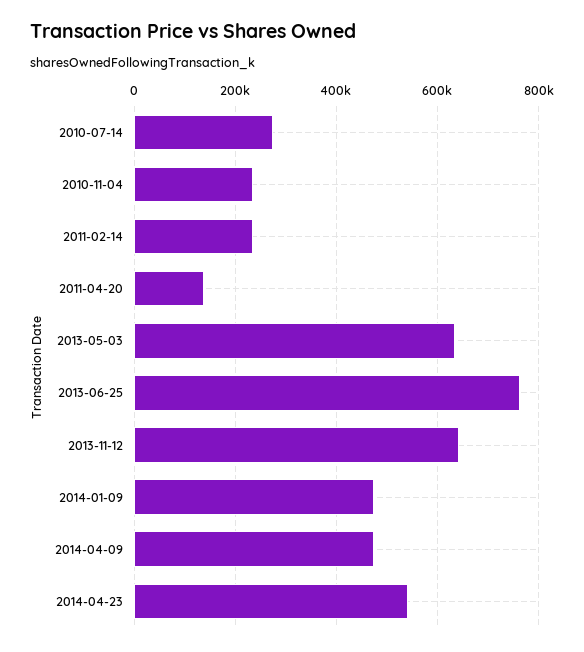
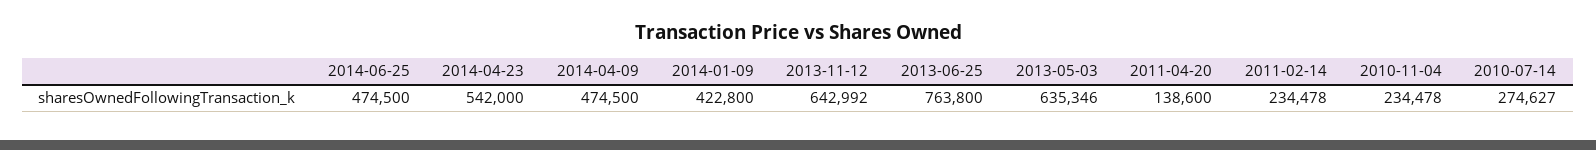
2014-01-09: 480000 -> 422800
2014-06-25: none -> 474500

